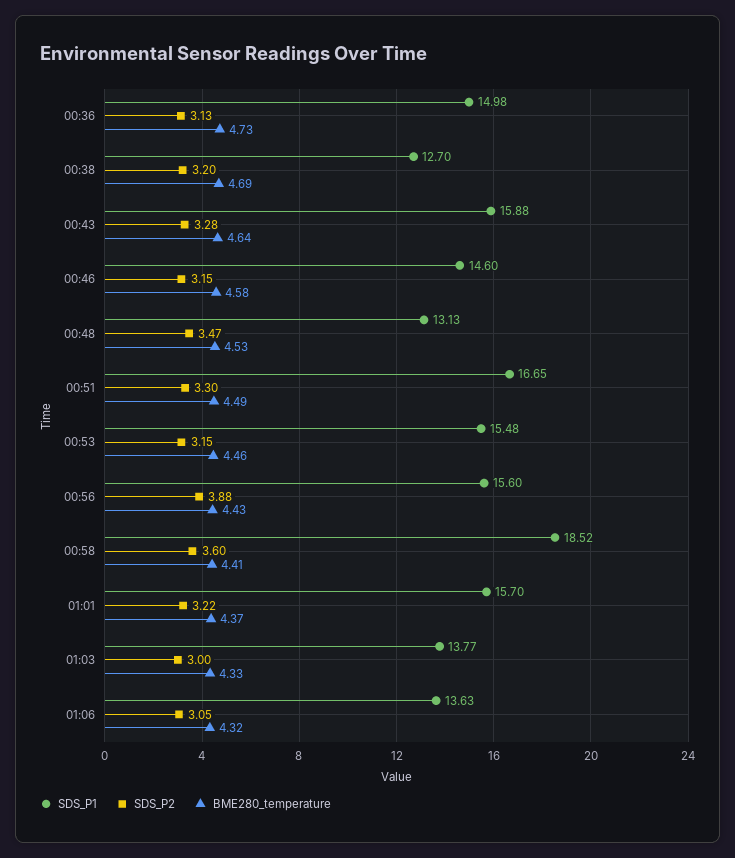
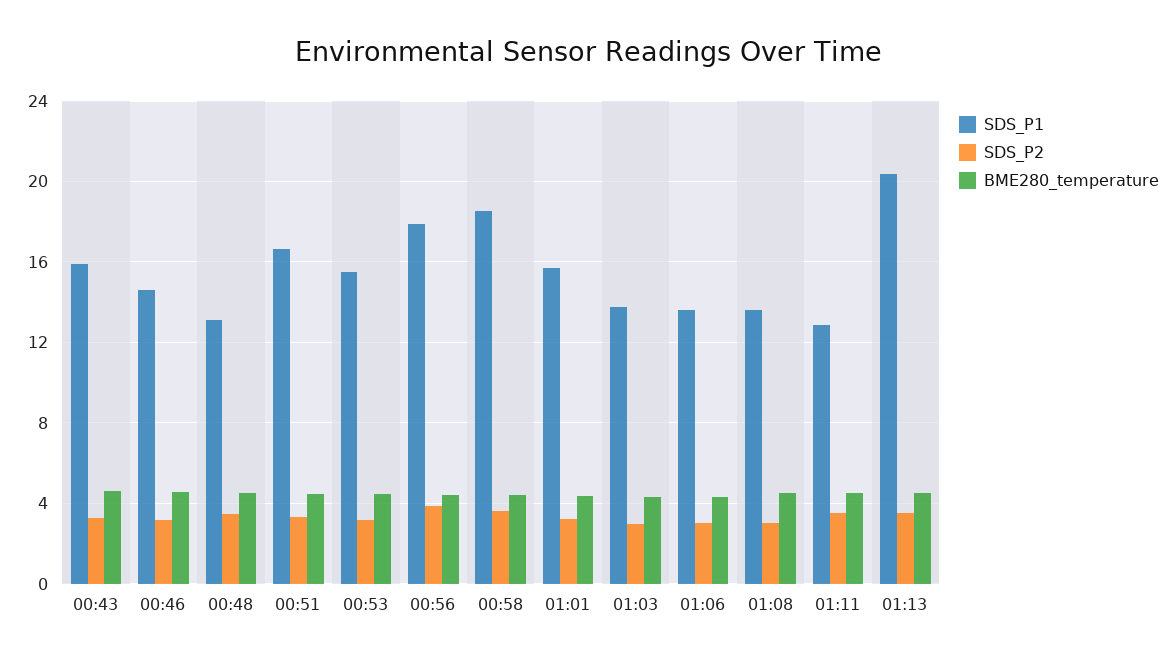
SDS_P1, 00:36: 14.98 -> none
SDS_P2, 00:36: 3.13 -> none
BME280_temperature, 00:36: 4.73 -> none
SDS_P1, 00:38: 12.7 -> none
SDS_P2, 00:38: 3.2 -> none
BME280_temperature, 00:38: 4.69 -> none
SDS_P1, 00:56: 15.6 -> 18
SDS_P1, 01:08: none -> 13.5
SDS_P2, 01:08: none -> 3
BME280_temperature, 01:08: none -> 4.5
SDS_P1, 01:11: none -> 13
SDS_P2, 01:11: none -> 3.5
BME280_temperature, 01:11: none -> 4.5
SDS_P1, 01:13: none -> 20.5
SDS_P2, 01:13: none -> 3.5
BME280_temperature, 01:13: none -> 4.5

